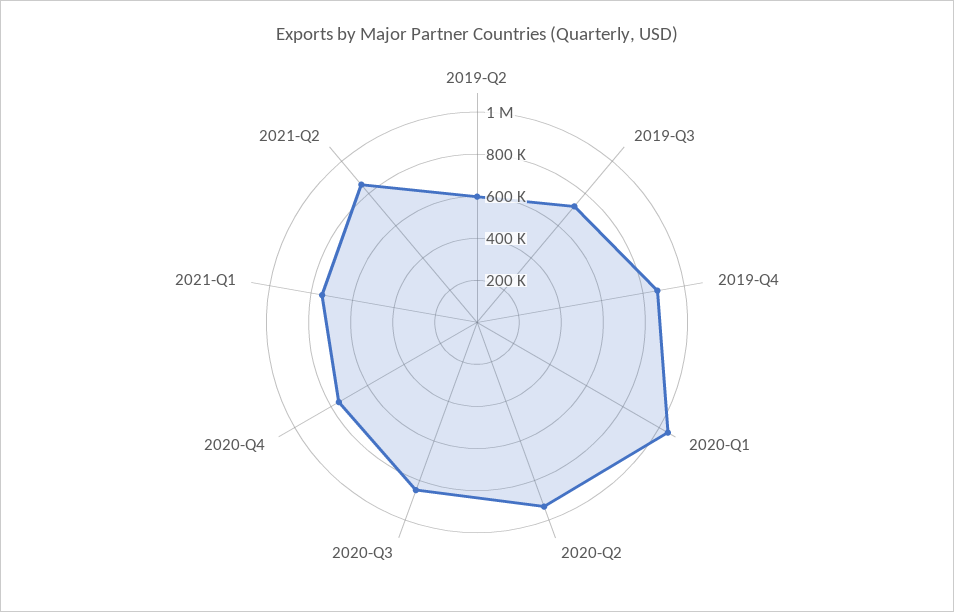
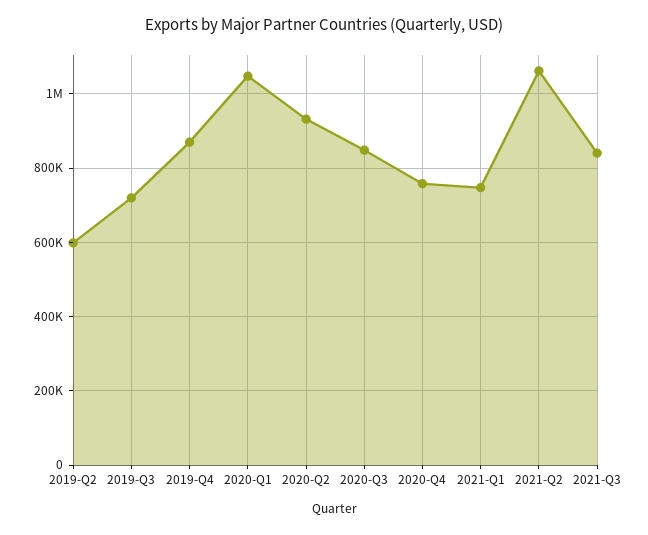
2021-Q2: 850000 -> 1060000
2021-Q3: none -> 840000

